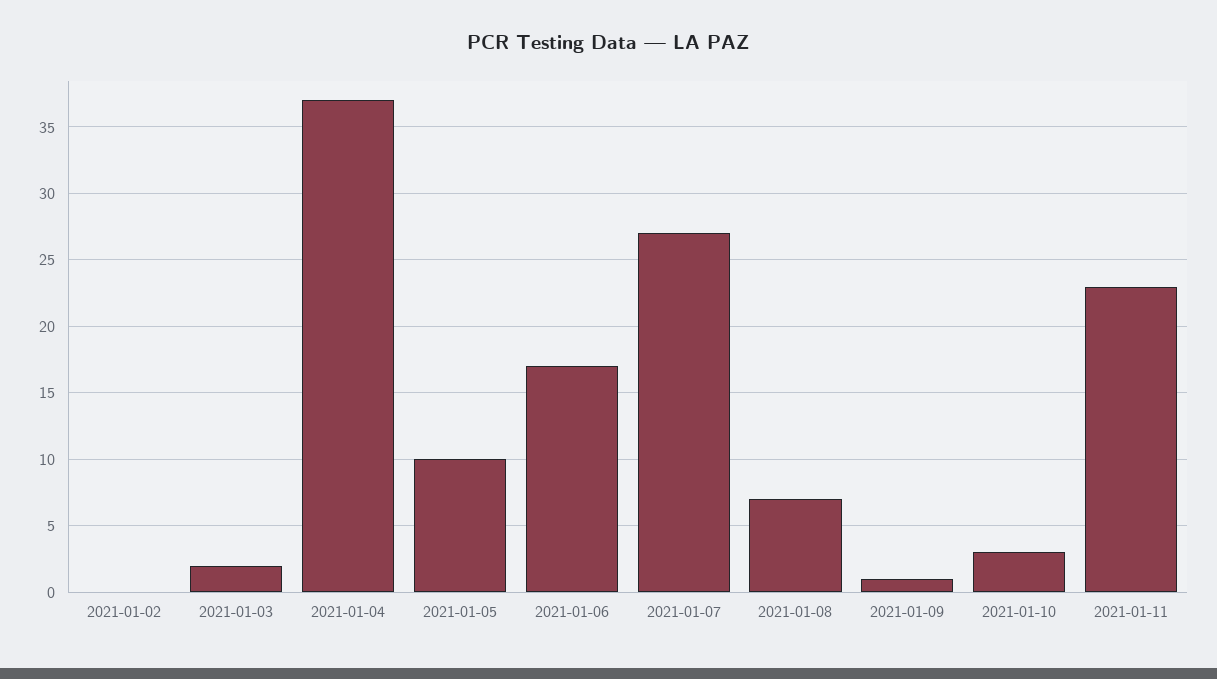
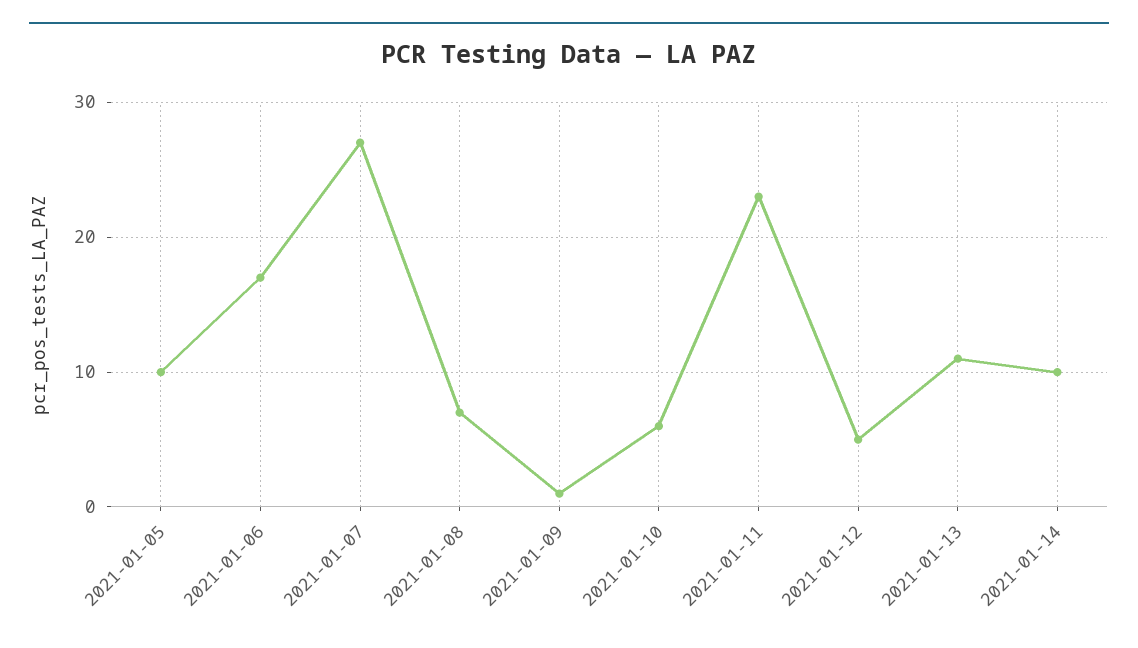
2021-01-02: 0 -> none
2021-01-03: 2 -> none
2021-01-04: 37 -> none
2021-01-10: 3 -> 6
2021-01-12: none -> 5
2021-01-13: none -> 11
2021-01-14: none -> 10

